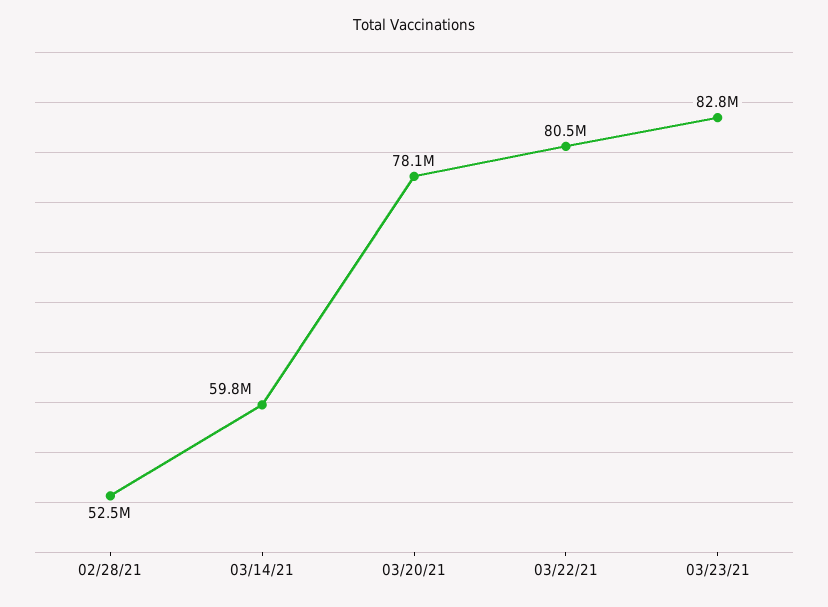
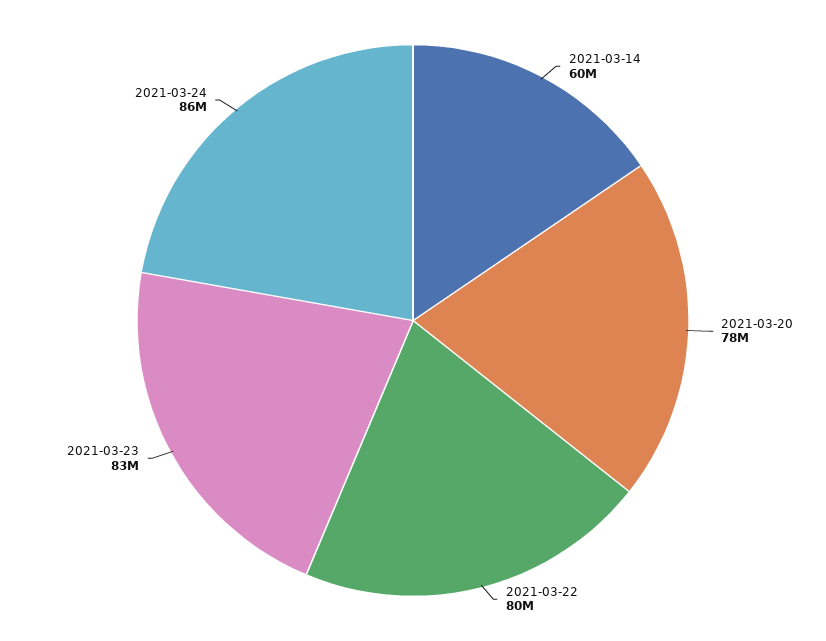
02/28/21: 52500000 -> none
2021-03-24: none -> 86000000

